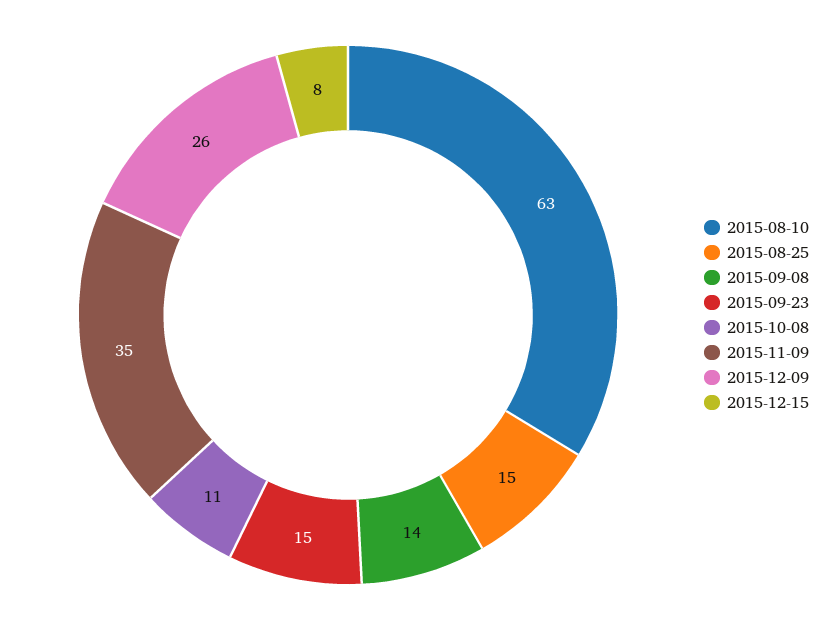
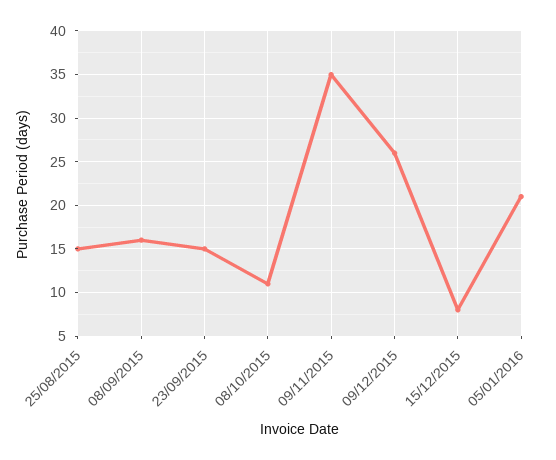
2015-08-10: 63 -> none
2015-09-08: 14 -> 16
05/01/2016: none -> 21

